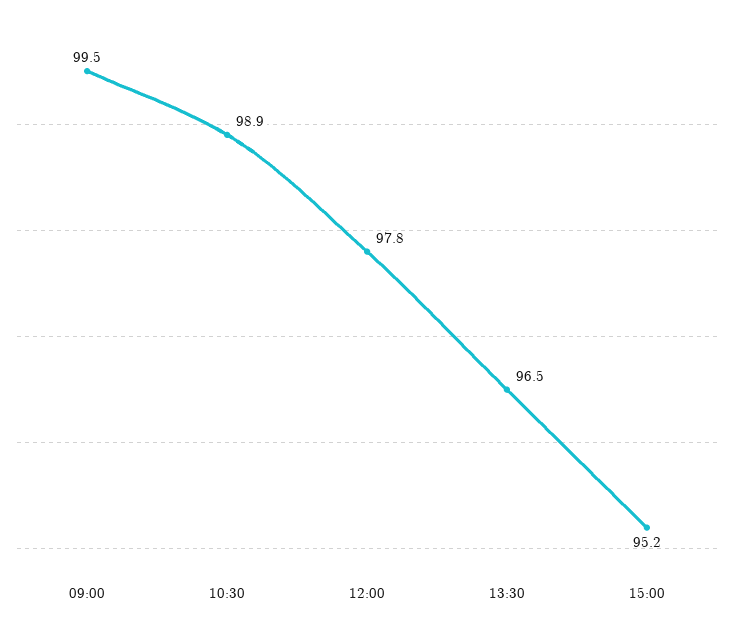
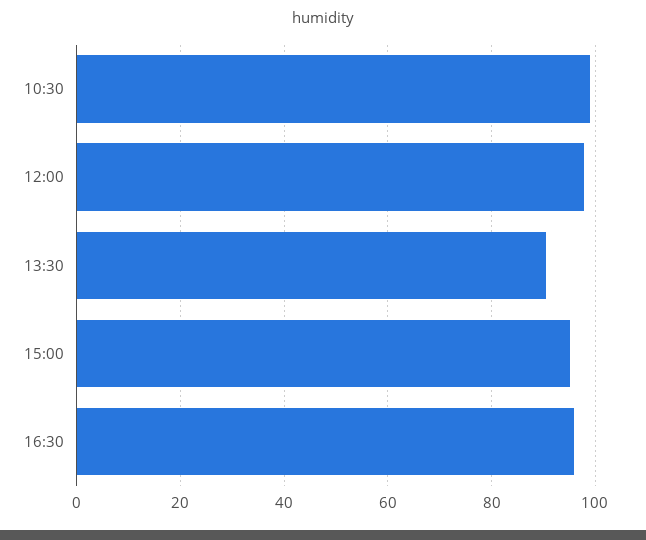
09:00: 99.5 -> none
13:30: 96.5 -> 90
16:30: none -> 96

